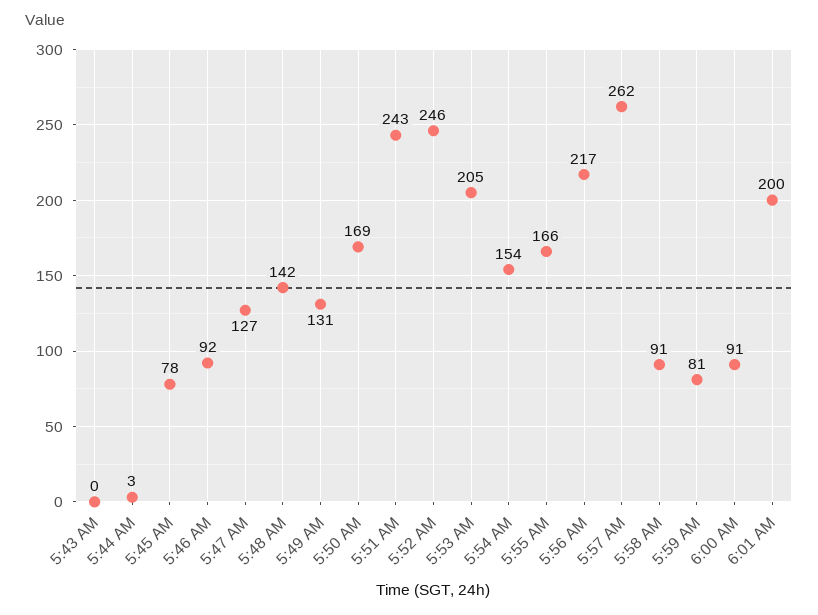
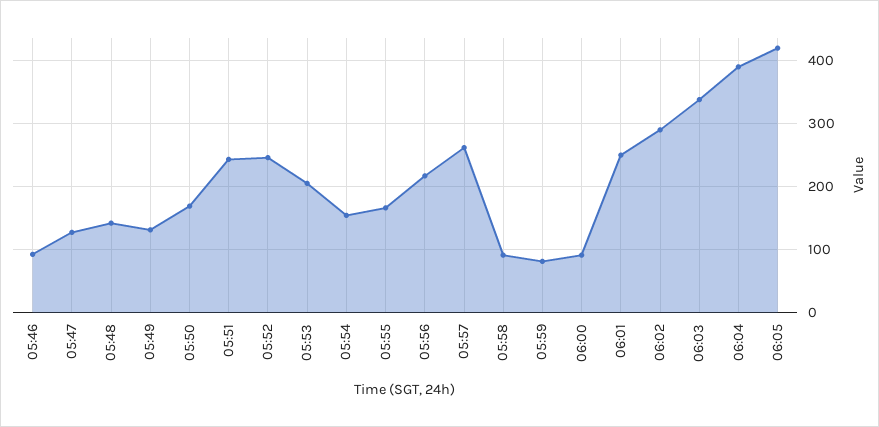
5:43 AM: 0 -> none
5:44 AM: 3 -> none
5:45 AM: 78 -> none
6:01 AM: 200 -> 250
06:02: none -> 290
06:03: none -> 340
06:04: none -> 390
06:05: none -> 420

